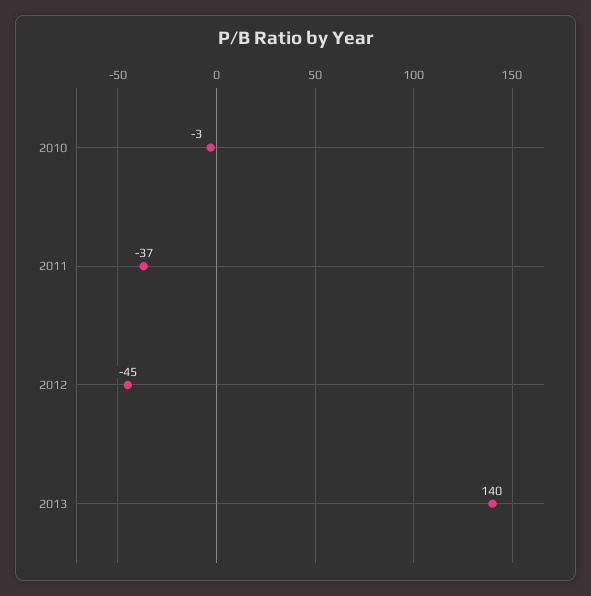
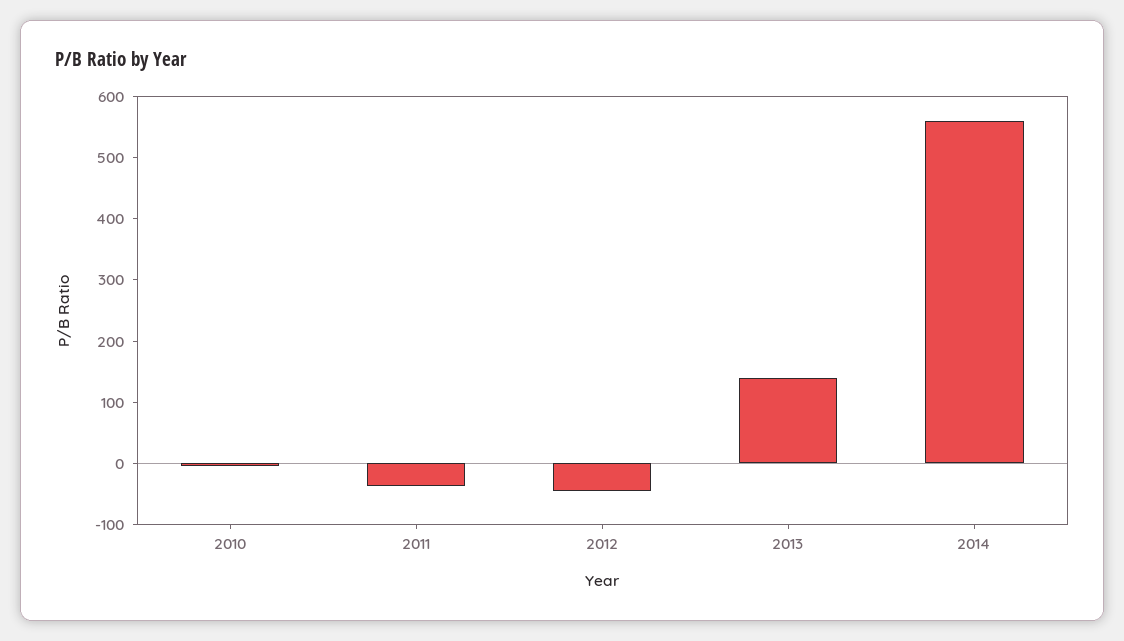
2014: none -> 560

